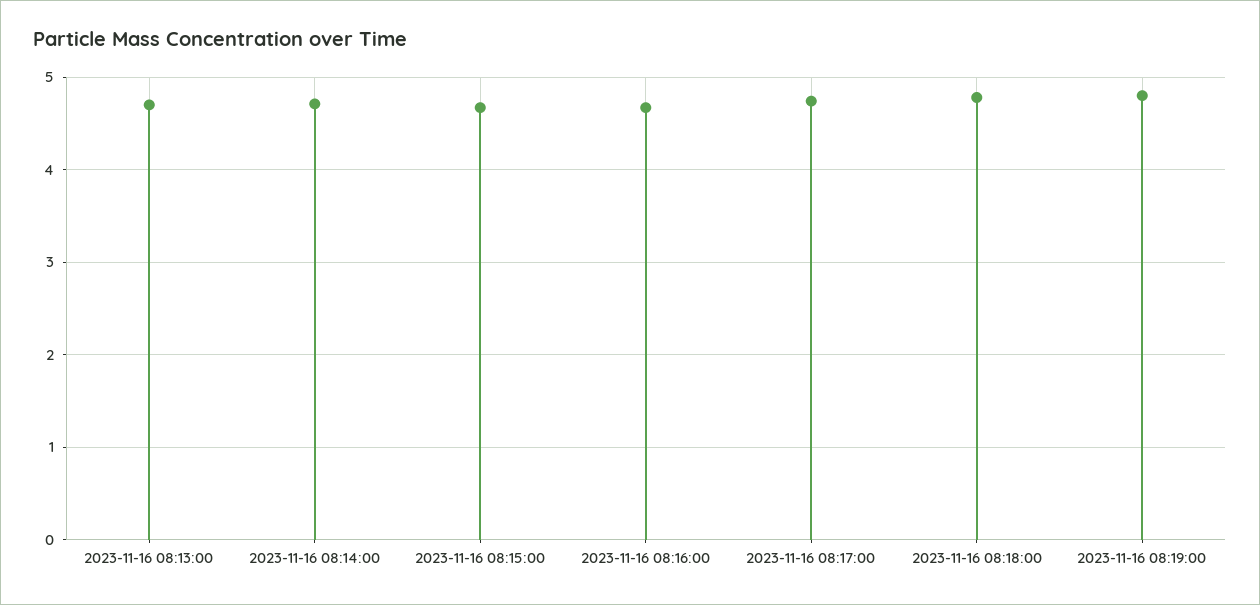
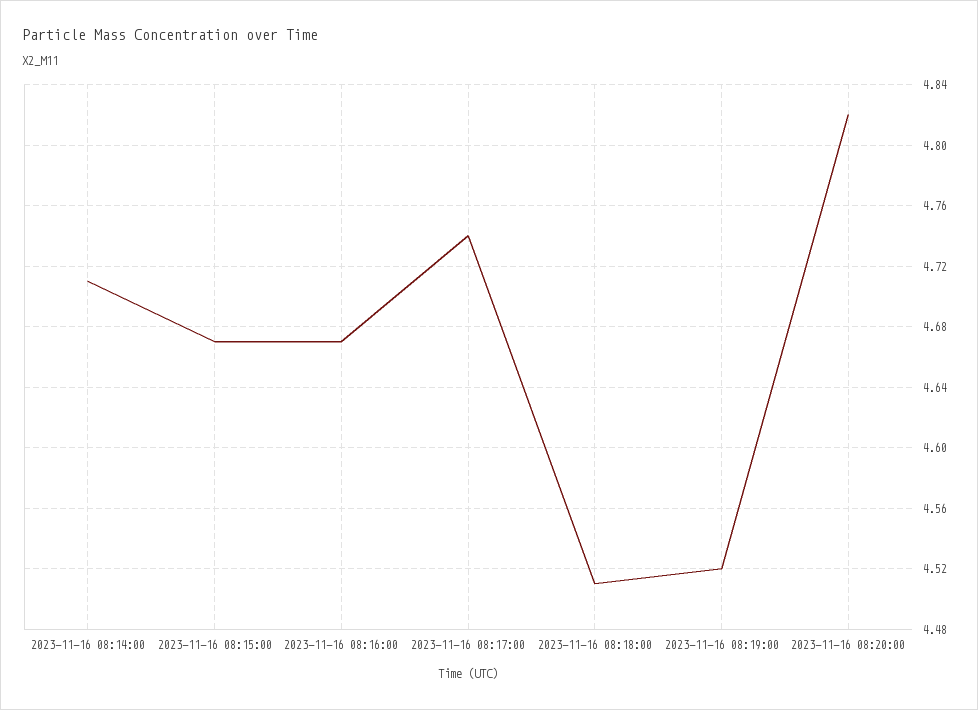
2023-11-16 08:13:00: 4.7 -> none
2023-11-16 08:18:00: 4.8 -> 4.51
2023-11-16 08:19:00: 4.8 -> 4.52
2023-11-16 08:20:00: none -> 4.82

